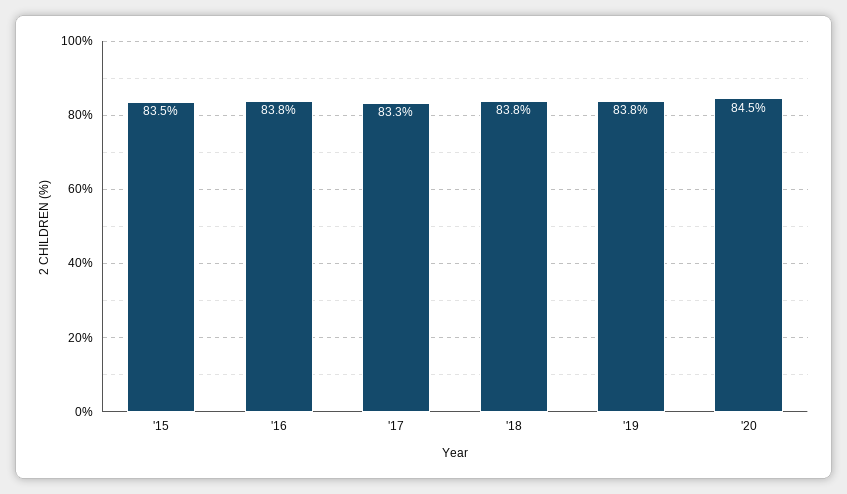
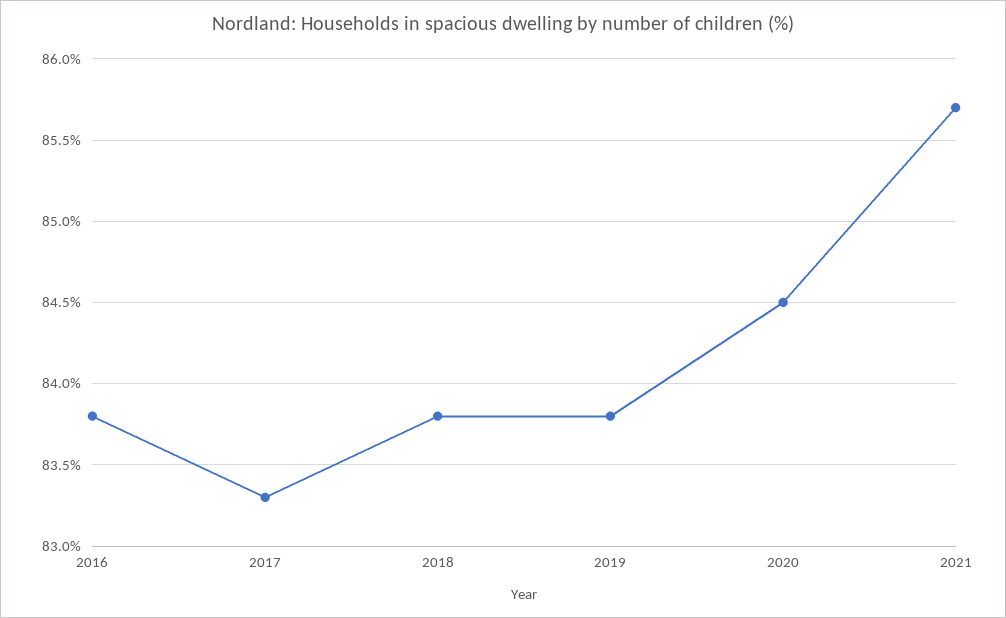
'15: 83.5 -> none
2021: none -> 85.7

